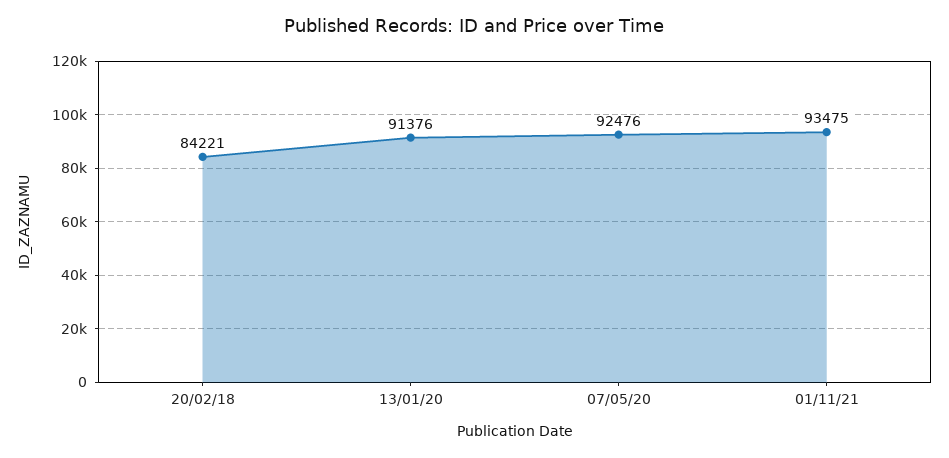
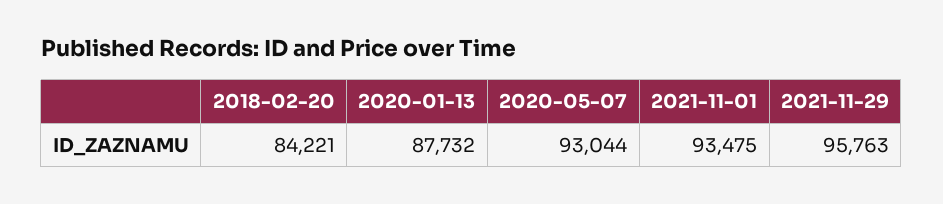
13/01/20: 91376 -> 87732
07/05/20: 92476 -> 93044
2021-11-29: none -> 95763

